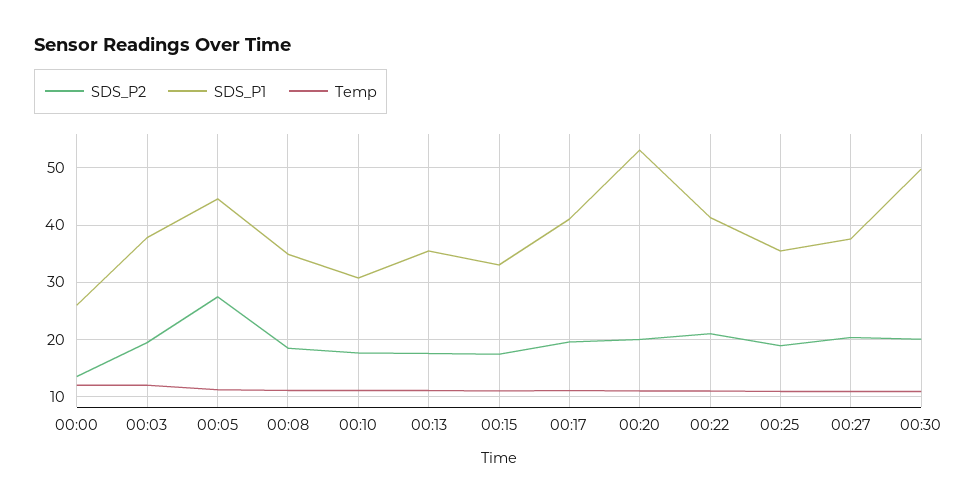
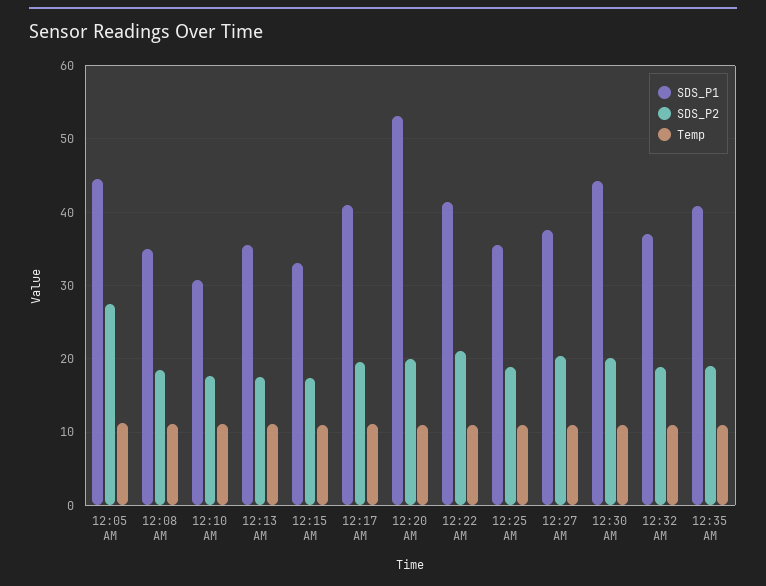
SDS_P2, 00:00: 14 -> none
SDS_P1, 00:00: 26 -> none
Temp, 00:00: 12 -> none
SDS_P2, 00:03: 20 -> none
SDS_P1, 00:03: 38 -> none
Temp, 00:03: 12 -> none
SDS_P1, 00:30: 50 -> 44
SDS_P1, 12:32 AM: none -> 37
SDS_P2, 12:32 AM: none -> 19
Temp, 12:32 AM: none -> 11
SDS_P1, 12:35 AM: none -> 41
SDS_P2, 12:35 AM: none -> 19
Temp, 12:35 AM: none -> 11

